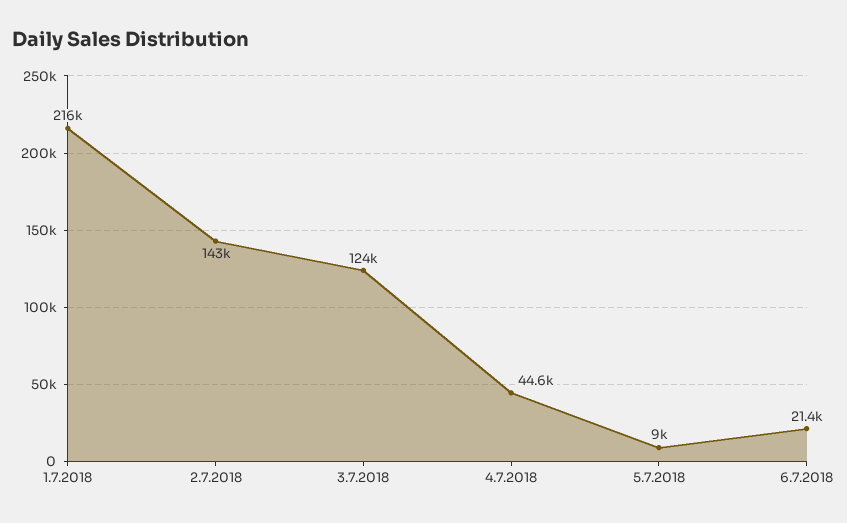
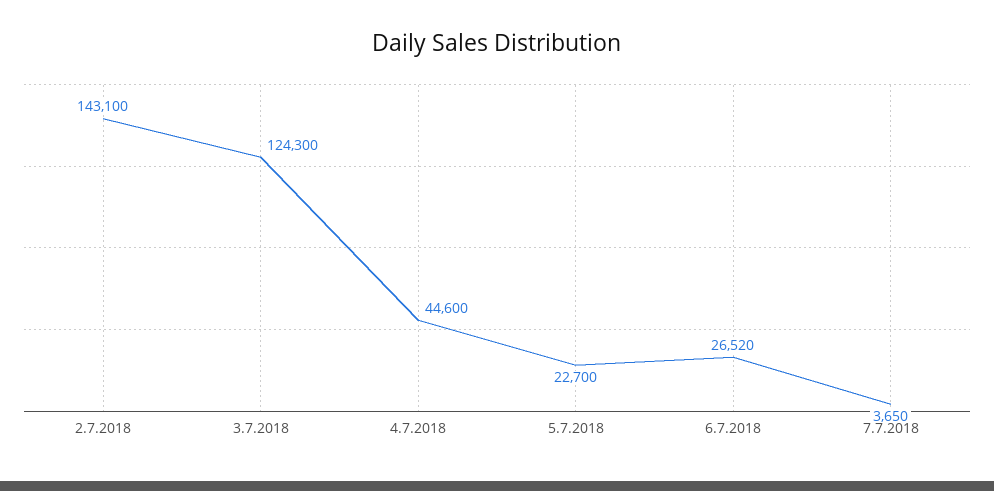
1.7.2018: 216000 -> none
5.7.2018: 9000 -> 22700
6.7.2018: 21400 -> 26520
7.7.2018: none -> 3650

